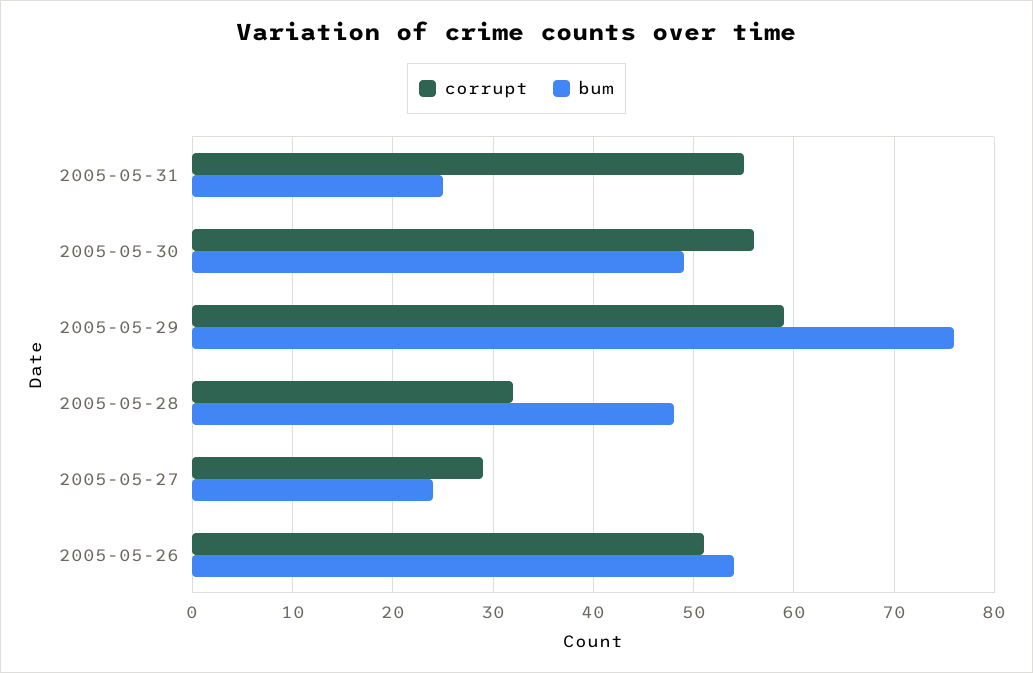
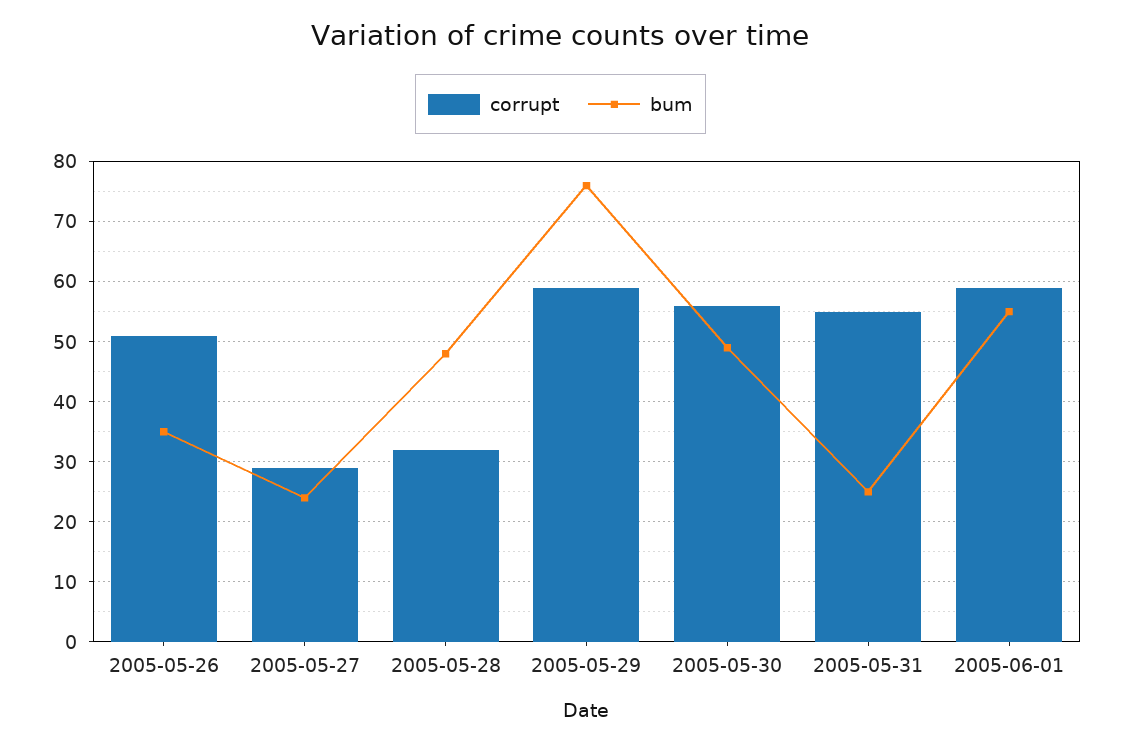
bum, 2005-05-26: 54 -> 35
corrupt, 2005-06-01: none -> 59
bum, 2005-06-01: none -> 55

